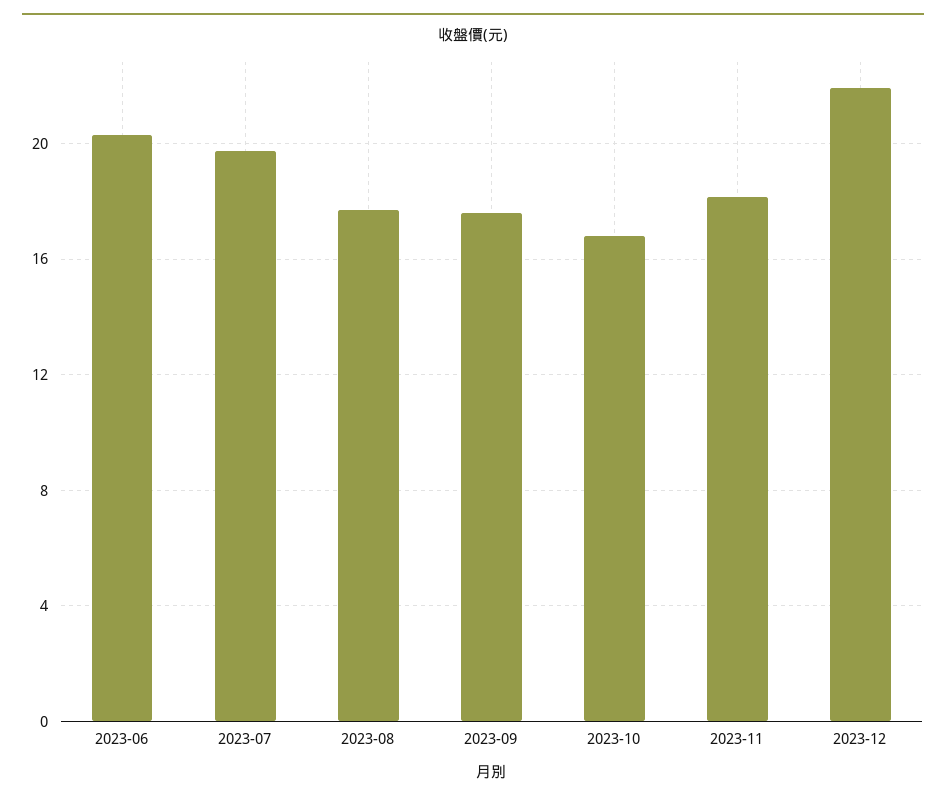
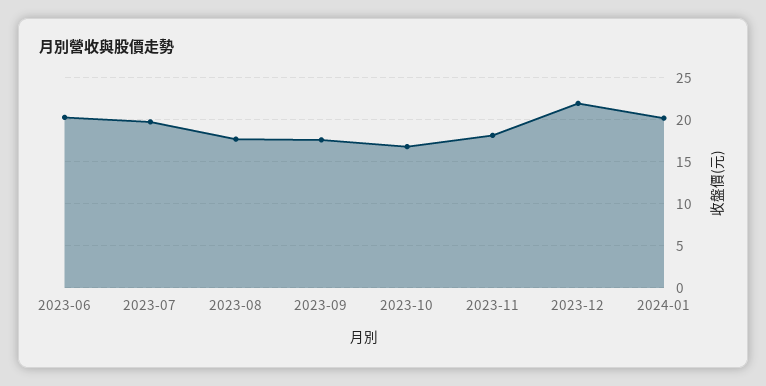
2024-01: none -> 20

